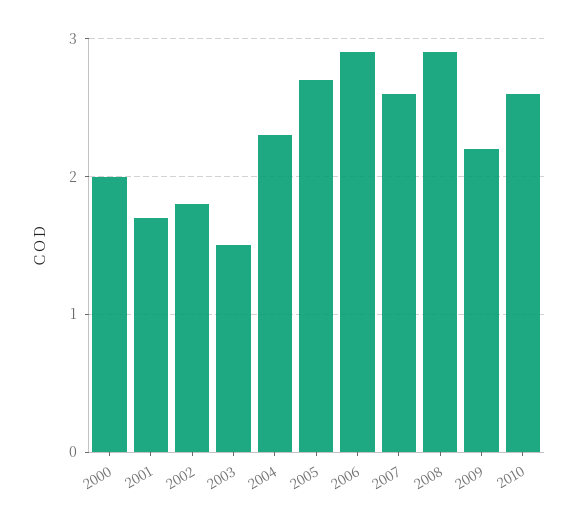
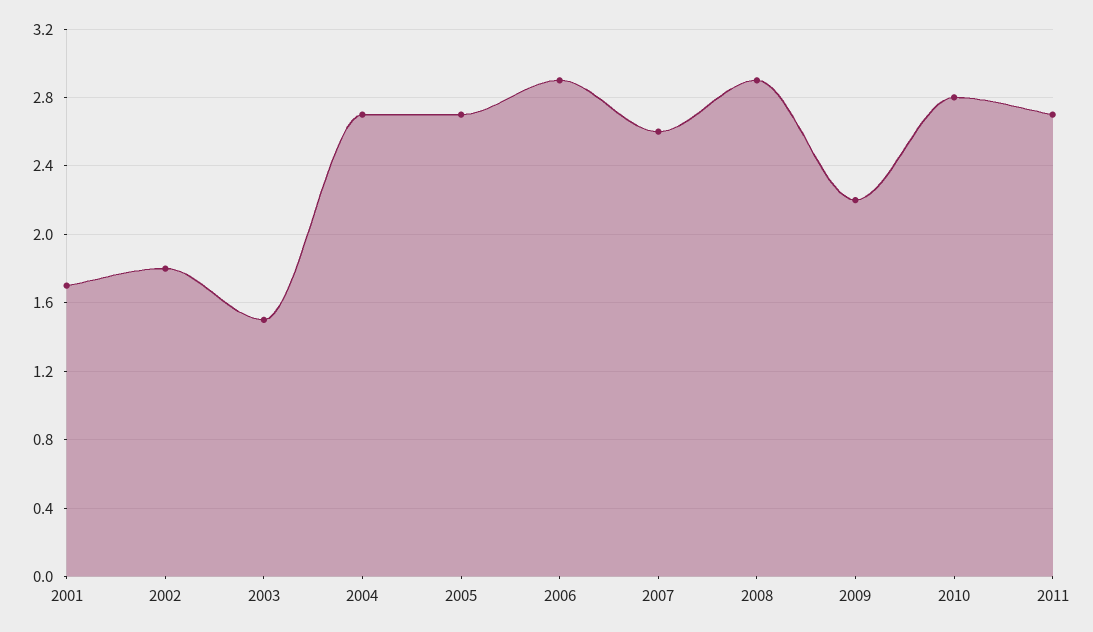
2000: 2 -> none
2004: 2.3 -> 2.7
2010: 2.6 -> 2.8
2011: none -> 2.7

